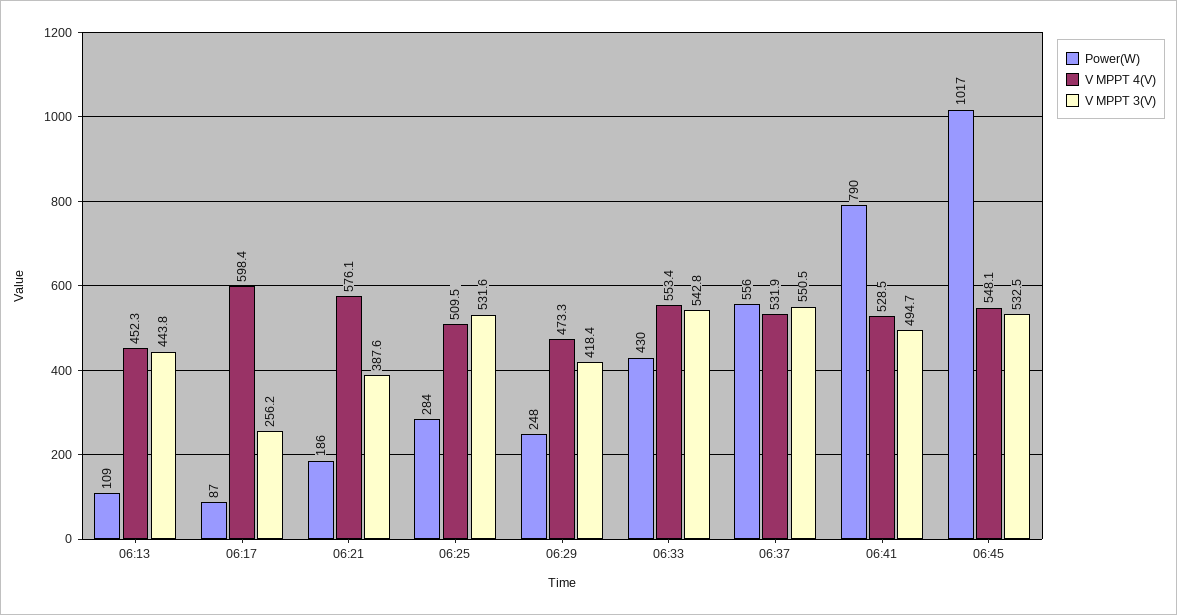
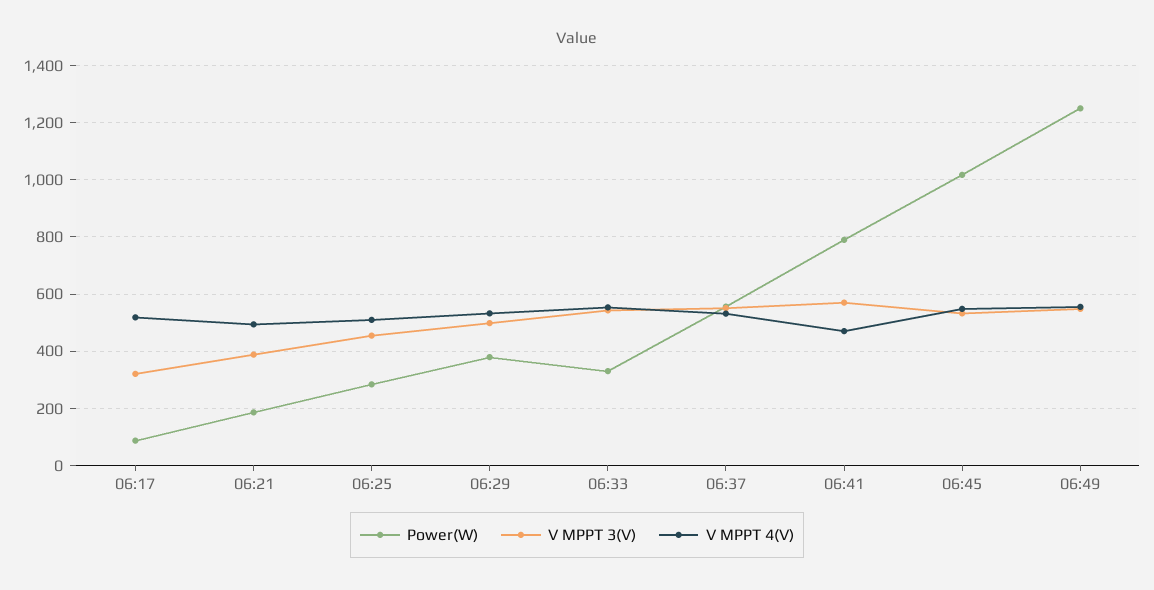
Power(W), 06:13: 109 -> none
V MPPT 4(V), 06:13: 452.3 -> none
V MPPT 3(V), 06:13: 443.8 -> none
V MPPT 4(V), 06:17: 598.4 -> 525
V MPPT 3(V), 06:17: 256.2 -> 325
V MPPT 4(V), 06:21: 576.1 -> 500
V MPPT 3(V), 06:25: 531.6 -> 450
Power(W), 06:29: 248 -> 375
V MPPT 4(V), 06:29: 473.3 -> 525
V MPPT 3(V), 06:29: 418.4 -> 500
Power(W), 06:33: 430 -> 325
V MPPT 4(V), 06:41: 528.5 -> 475
V MPPT 3(V), 06:41: 494.7 -> 575
Power(W), 06:49: none -> 1250
V MPPT 3(V), 06:49: none -> 550
V MPPT 4(V), 06:49: none -> 550

